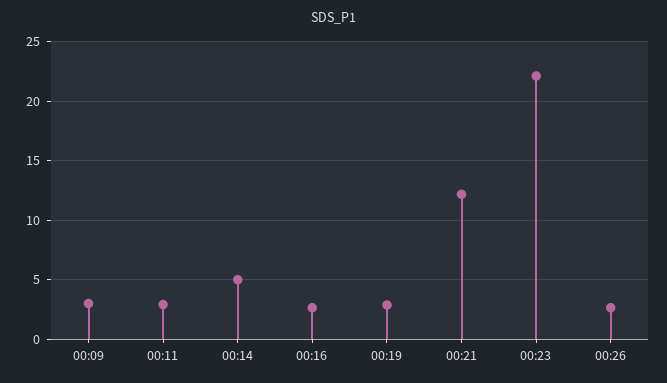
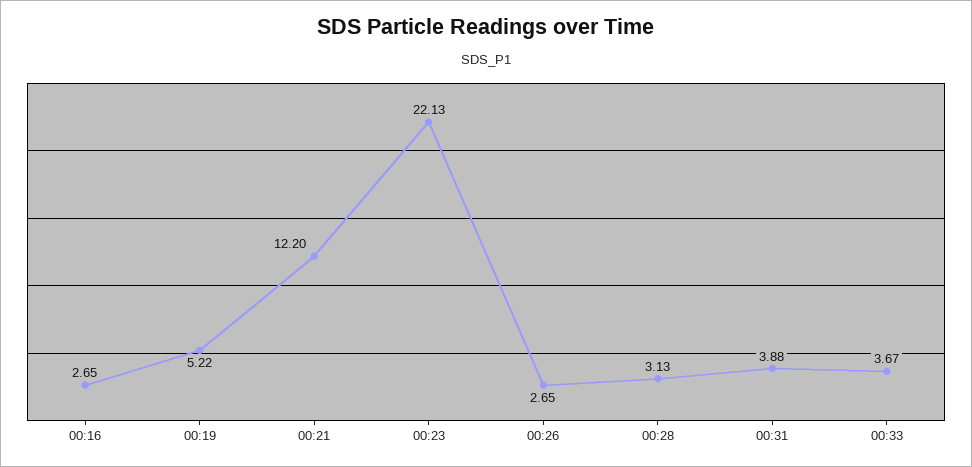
00:09: 3 -> none
00:11: 3 -> none
00:14: 5 -> none
00:19: 3 -> 5.22
00:28: none -> 3.13
00:31: none -> 3.88
00:33: none -> 3.67

